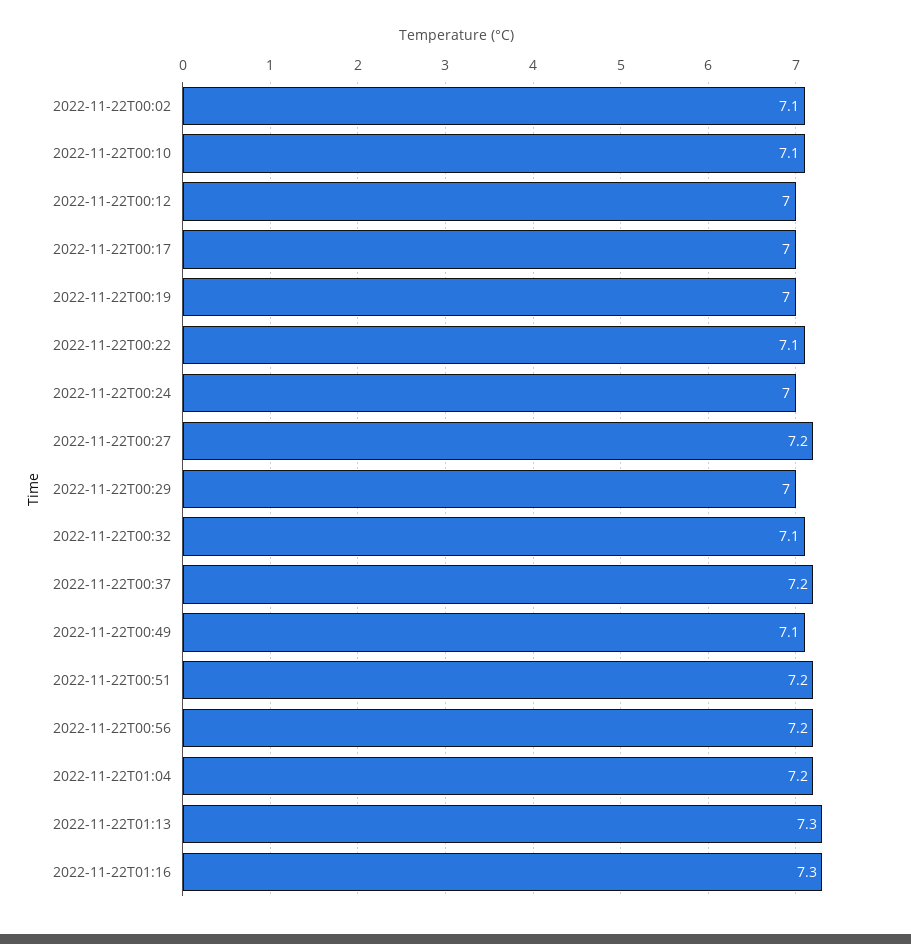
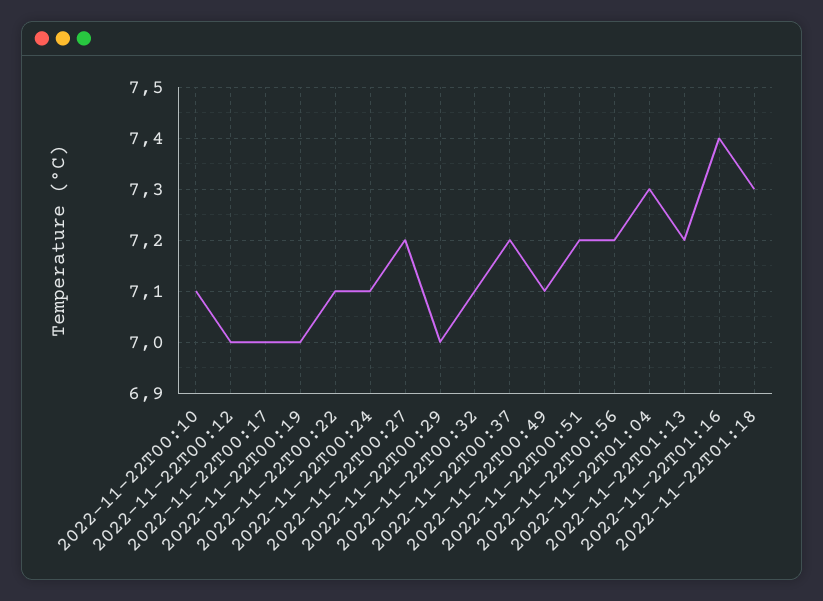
2022-11-22T00:02: 7.1 -> none
2022-11-22T00:24: 7 -> 7.1
2022-11-22T01:04: 7.2 -> 7.3
2022-11-22T01:13: 7.3 -> 7.2
2022-11-22T01:16: 7.3 -> 7.4
2022-11-22T01:18: none -> 7.3

